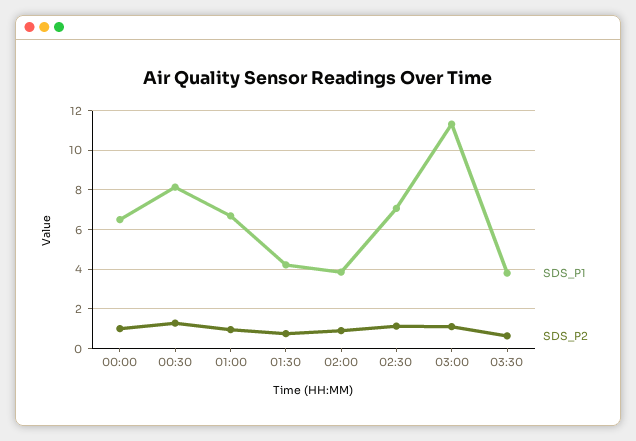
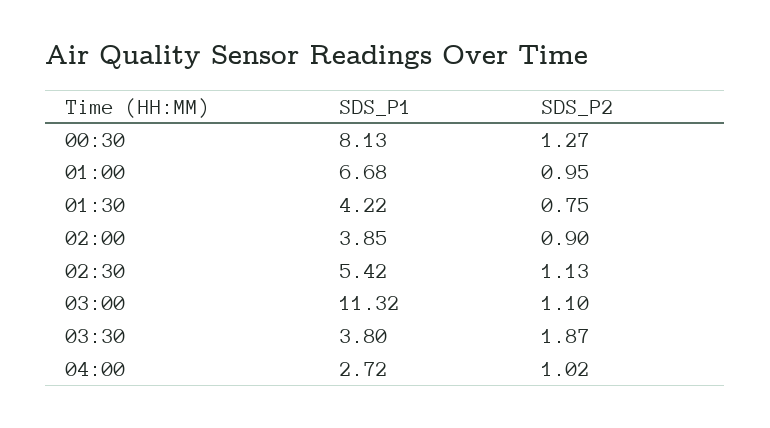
SDS_P1, 00:00: 6.5 -> none
SDS_P2, 00:00: 1 -> none
SDS_P1, 02:30: 7 -> 5.42
SDS_P2, 03:30: 0.5 -> 1.87
SDS_P1, 04:00: none -> 2.72
SDS_P2, 04:00: none -> 1.02

